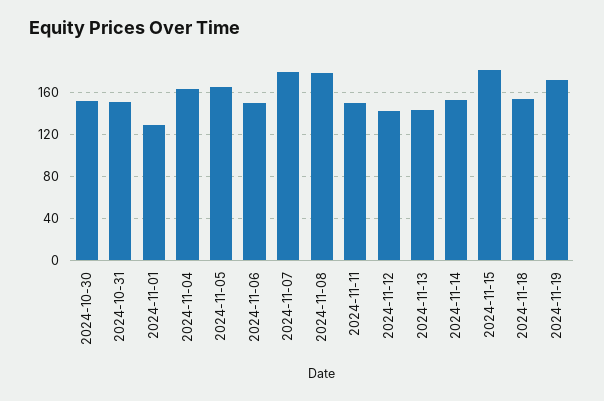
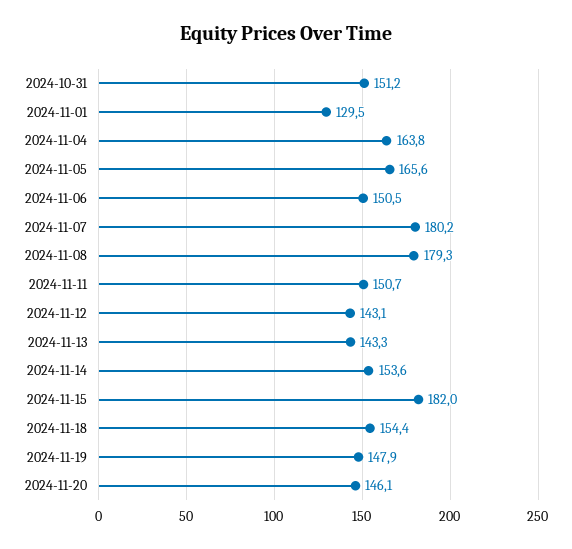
2024-10-30: 150 -> none
2024-11-19: 170 -> 147.9
2024-11-20: none -> 146.1

